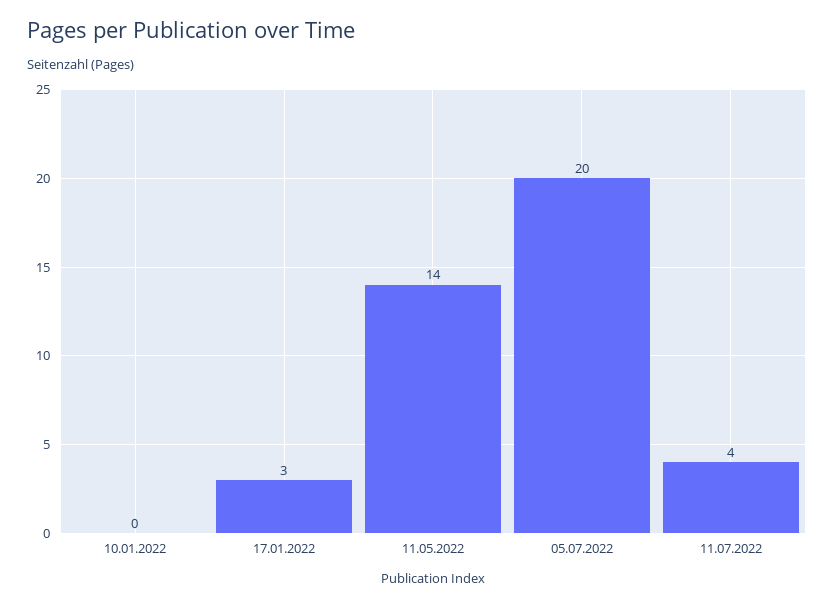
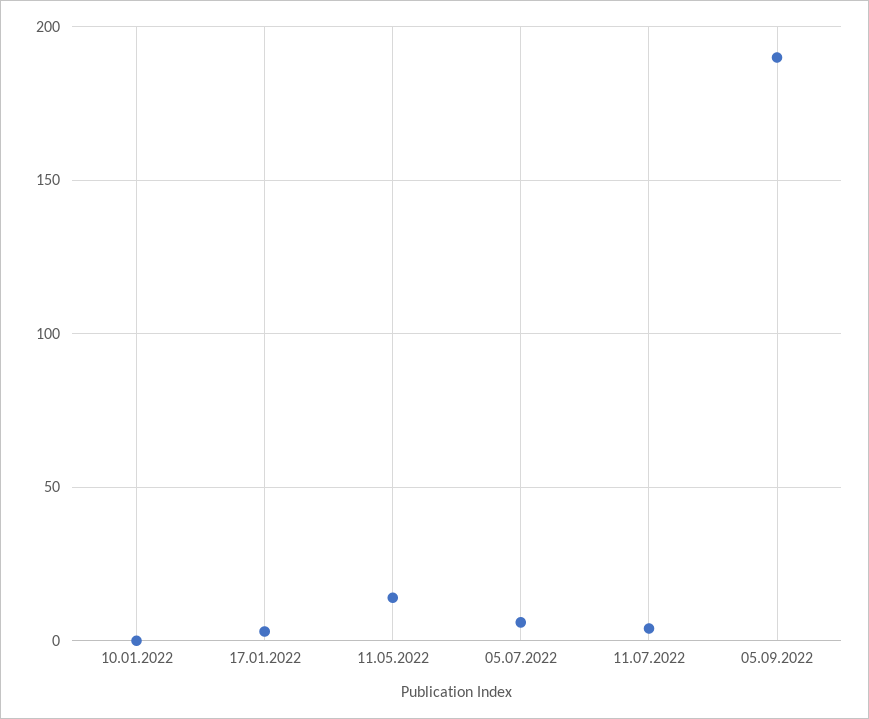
05.07.2022: 20 -> 5
05.09.2022: none -> 190

